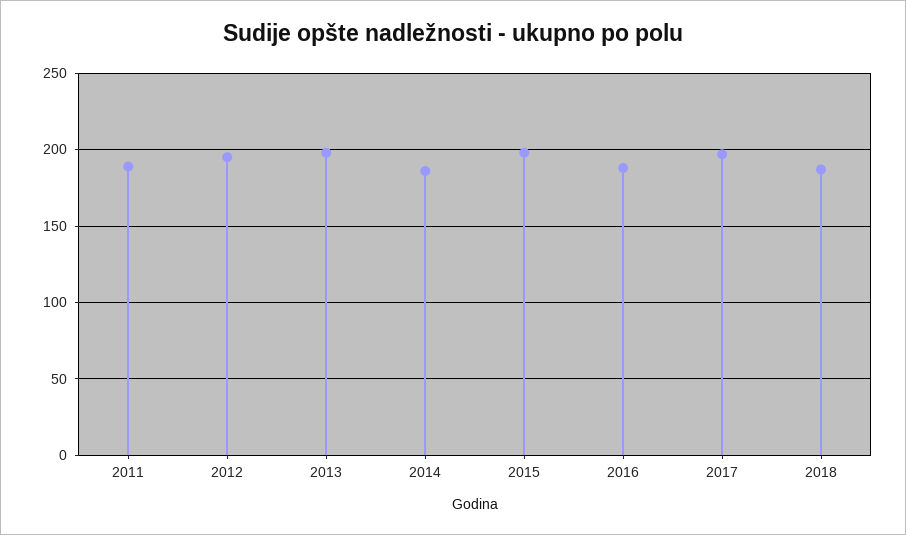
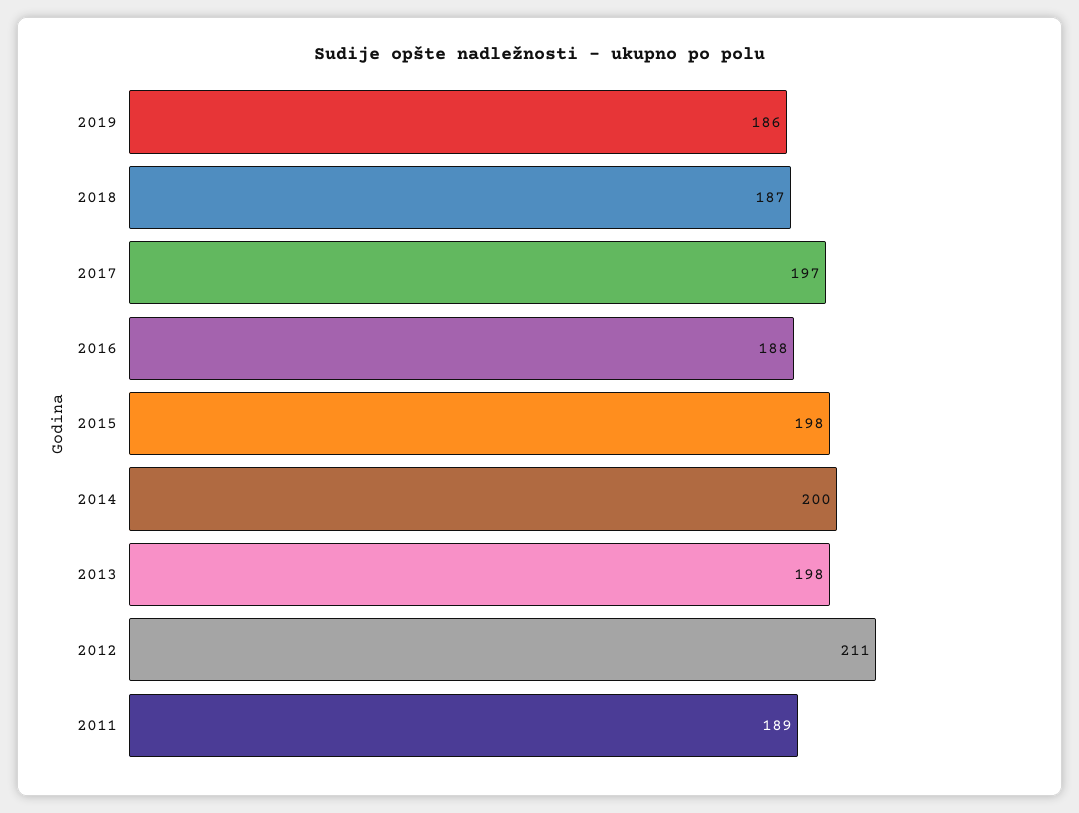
2012: 195 -> 211
2014: 185 -> 200
2019: none -> 186

